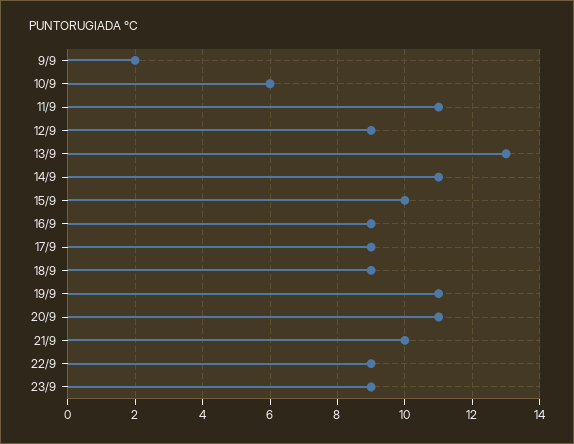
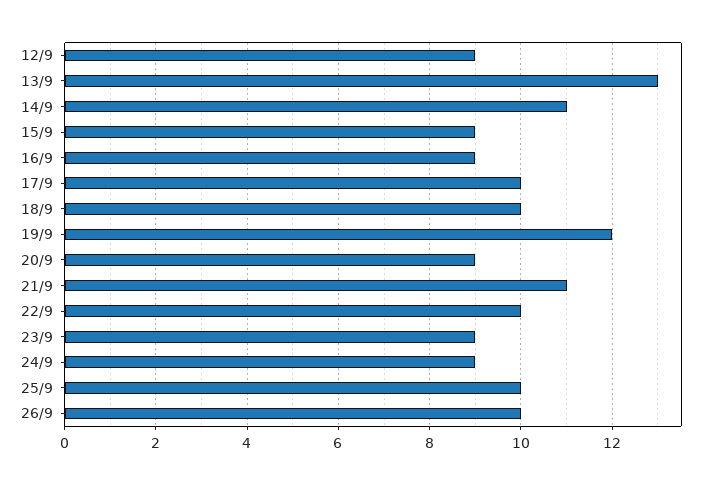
9/9: 2 -> none
10/9: 6 -> none
11/9: 11 -> none
15/9: 10 -> 9
17/9: 9 -> 10
18/9: 9 -> 10
19/9: 11 -> 12
20/9: 11 -> 9
21/9: 10 -> 11
22/9: 9 -> 10
24/9: none -> 9
25/9: none -> 10
26/9: none -> 10

